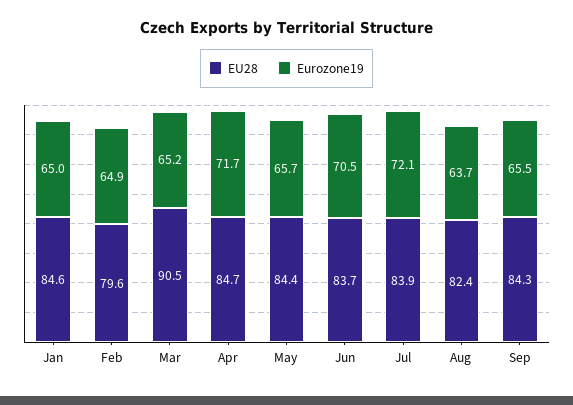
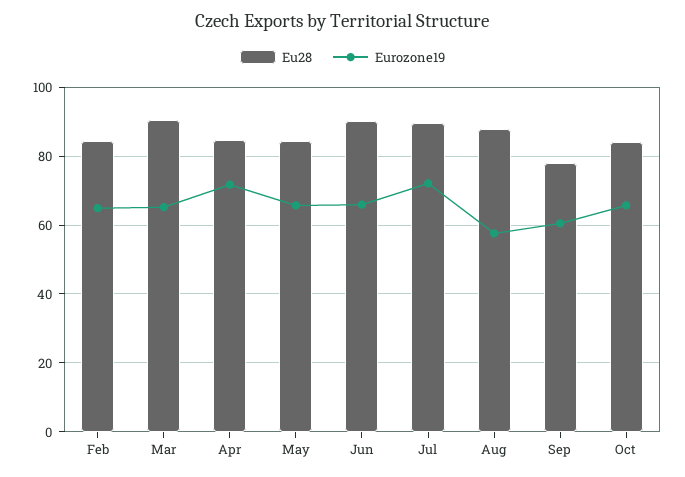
EU28, Jan: 84.6 -> none
Eurozone19, Jan: 65 -> none
EU28, Feb: 79.6 -> 84
EU28, Jun: 83.7 -> 90
Eurozone19, Jun: 70.5 -> 66
EU28, Jul: 83.9 -> 90
EU28, Aug: 82.4 -> 88
Eurozone19, Aug: 63.7 -> 58
EU28, Sep: 84.3 -> 78
Eurozone19, Sep: 65.5 -> 60
EU28, Oct: none -> 84
Eurozone19, Oct: none -> 66

